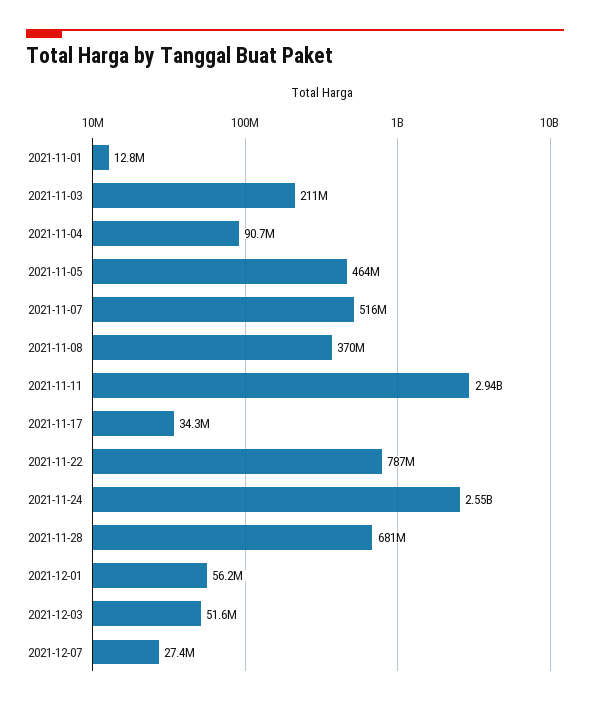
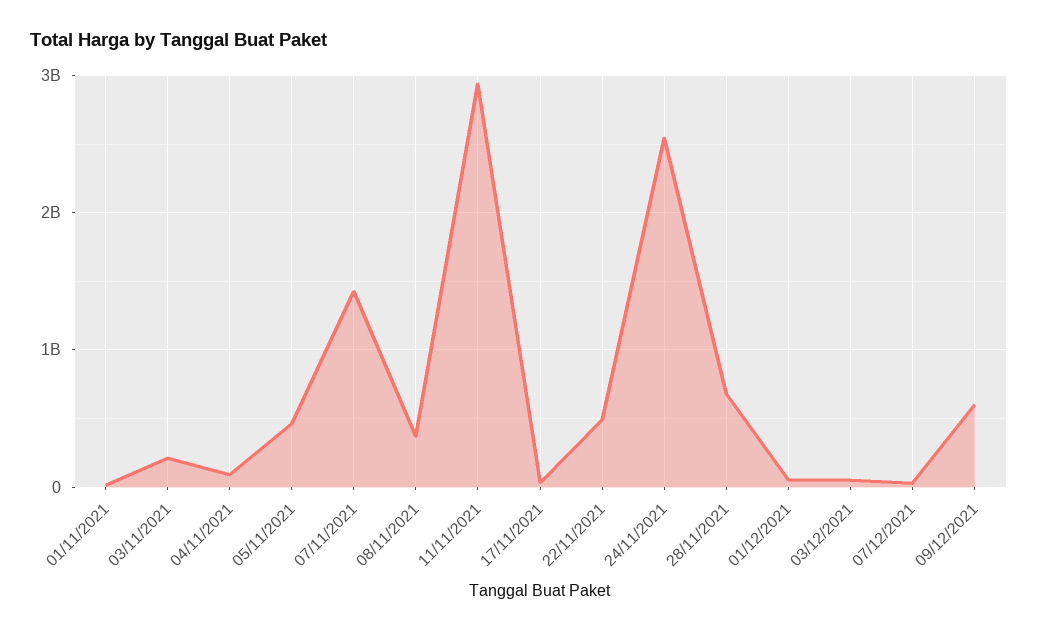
2021-11-07: 516000000 -> 1400000000
2021-11-22: 787000000 -> 500000000
09/12/2021: none -> 600000000

